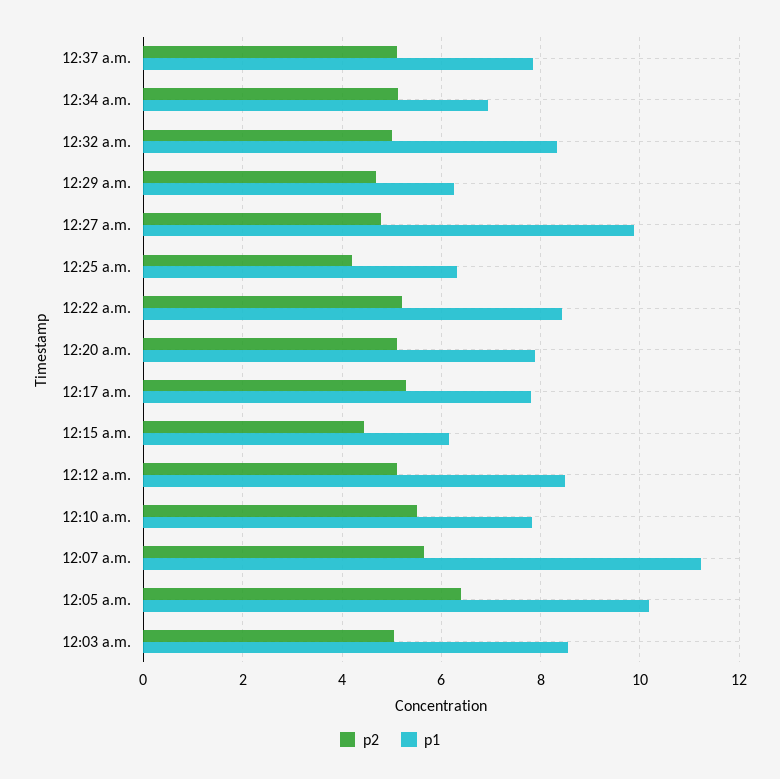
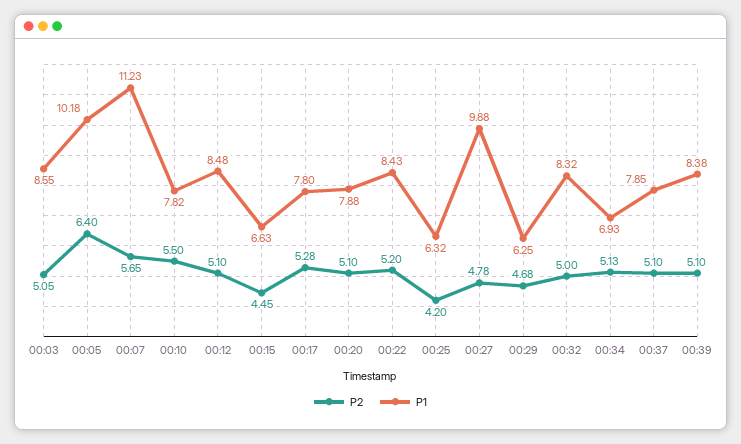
p1, 12:15 a.m.: 6.2 -> 6.63
p2, 00:39: none -> 5.1
p1, 00:39: none -> 8.38

